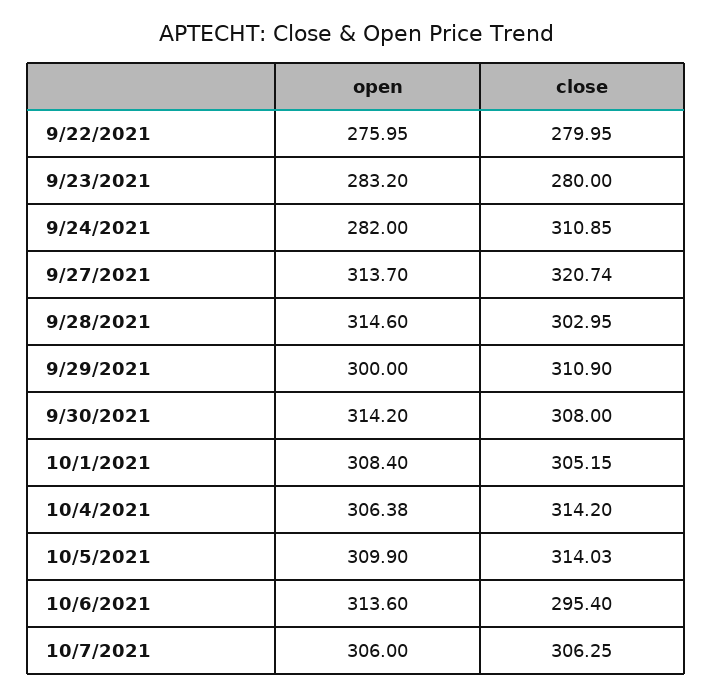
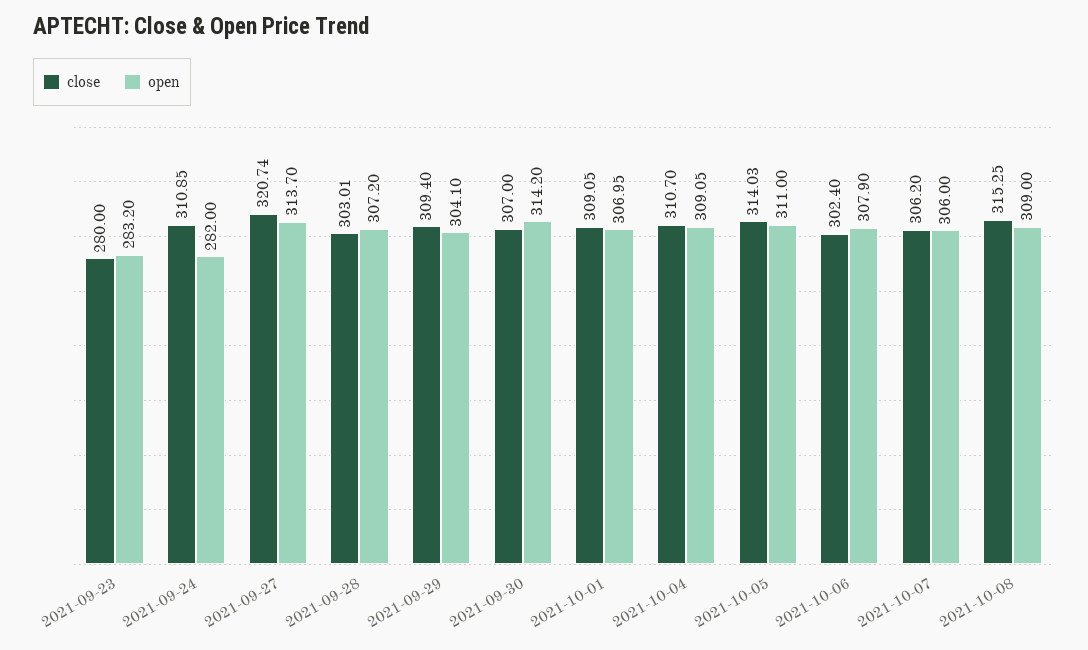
open, 9/22/2021: 275.95 -> none
close, 9/22/2021: 279.95 -> none
open, 9/28/2021: 314.6 -> 307.2
close, 9/28/2021: 302.95 -> 303.01
open, 9/29/2021: 300 -> 304.1
close, 9/29/2021: 310.9 -> 309.4
close, 9/30/2021: 308 -> 307
open, 10/1/2021: 308.4 -> 306.95
close, 10/1/2021: 305.15 -> 309.05
open, 10/4/2021: 306.38 -> 309.05
close, 10/4/2021: 314.2 -> 310.7
open, 10/5/2021: 309.9 -> 311
open, 10/6/2021: 313.6 -> 307.9
close, 10/6/2021: 295.4 -> 302.4
close, 10/7/2021: 306.25 -> 306.2
close, 2021-10-08: none -> 315.25
open, 2021-10-08: none -> 309

